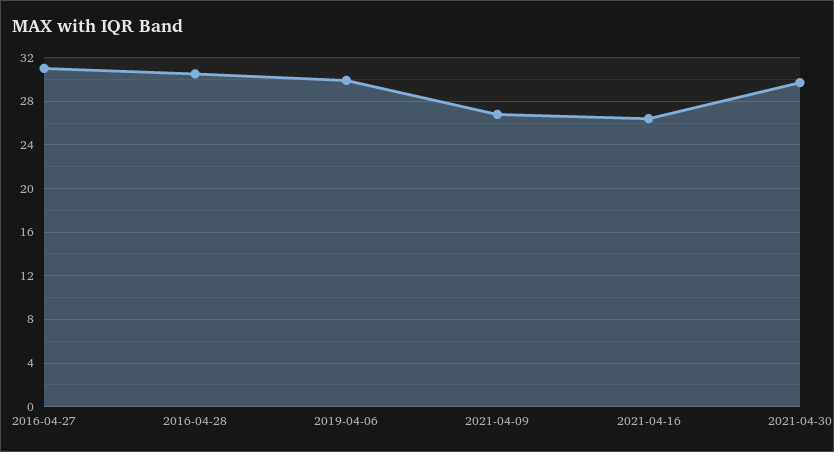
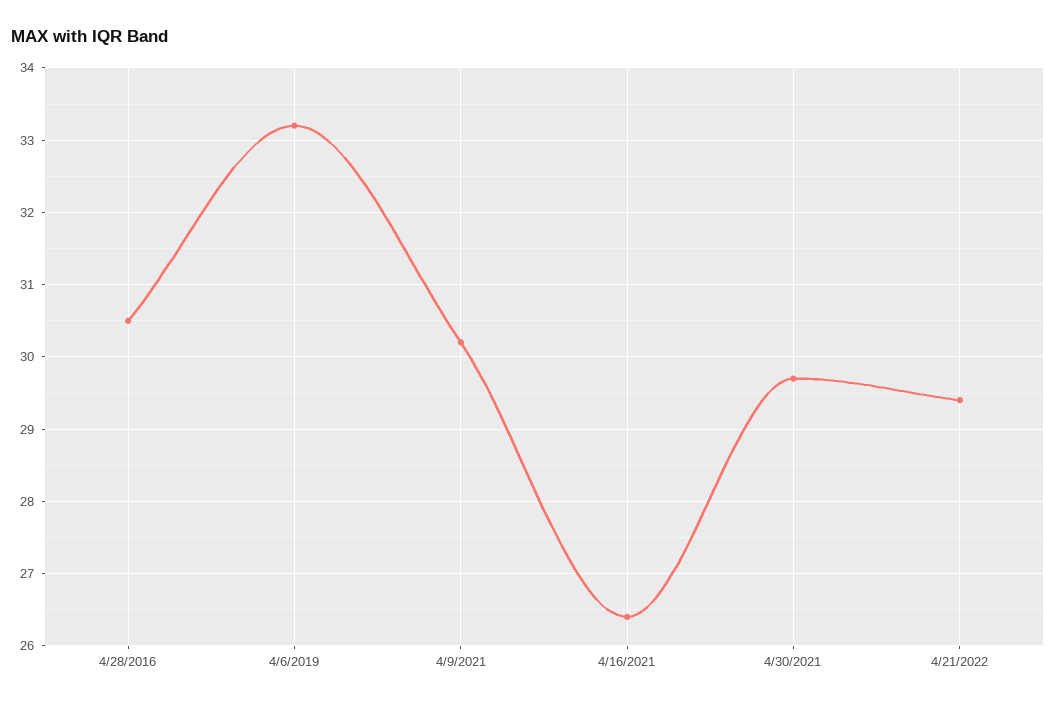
2016-04-27: 31 -> none
2019-04-06: 30 -> 33.2
2021-04-09: 27 -> 30.2
4/21/2022: none -> 29.4

